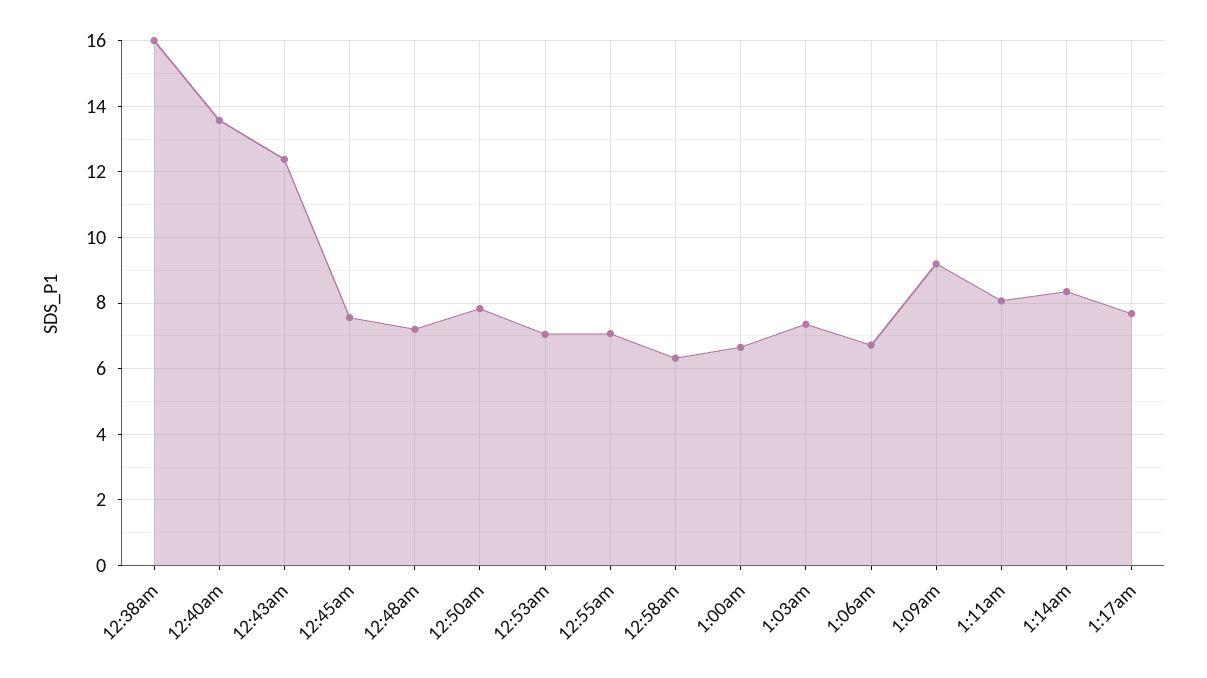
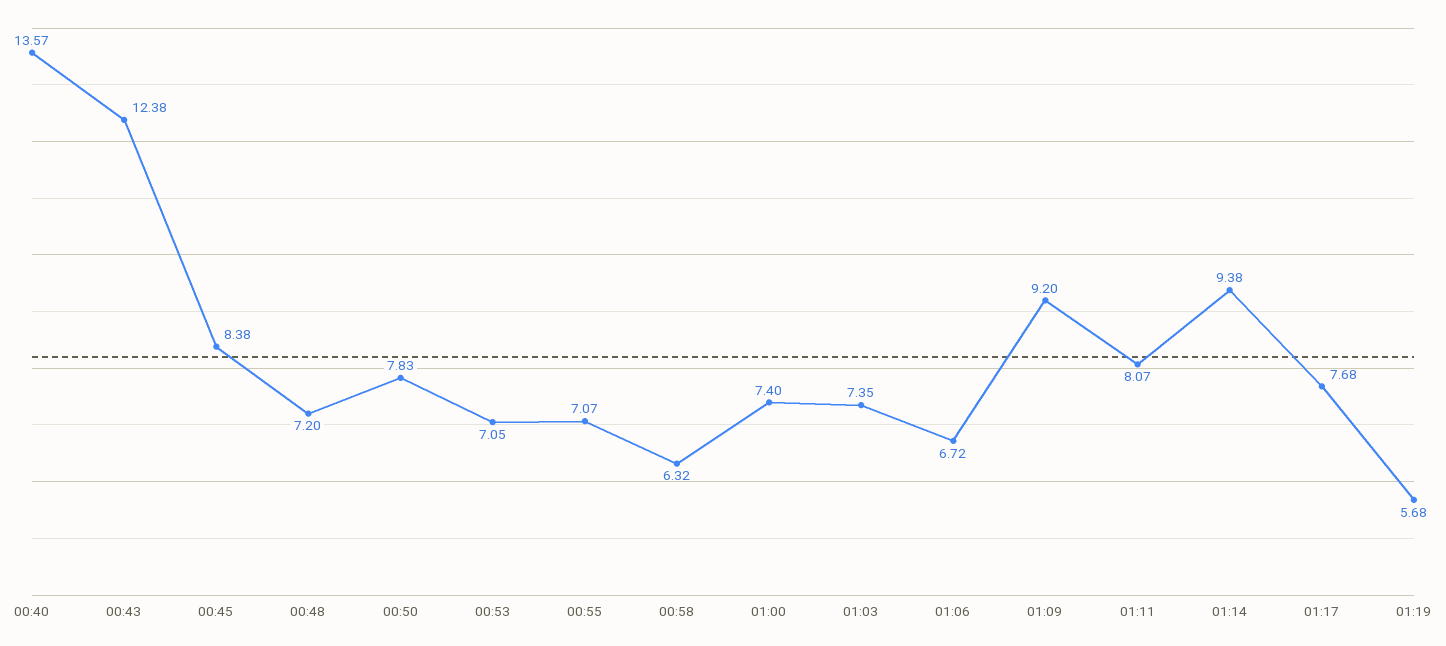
12:38am: 16 -> none
12:45am: 7.6 -> 8.38
1:00am: 6.6 -> 7.4
1:14am: 8.4 -> 9.38
01:19: none -> 5.68

